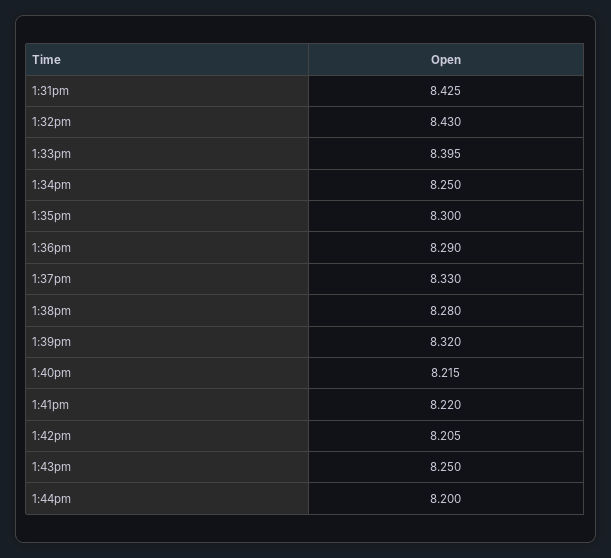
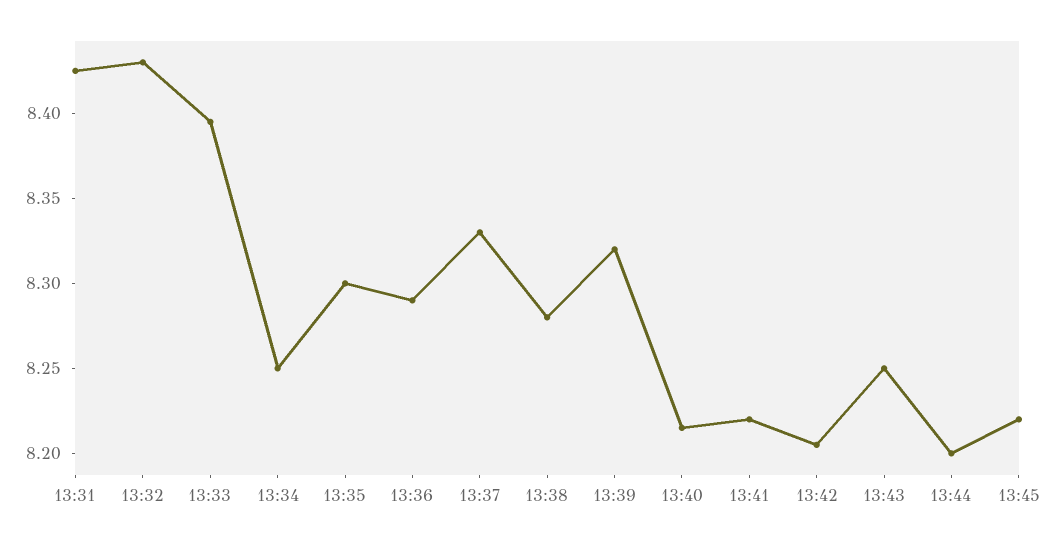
13:45: none -> 8.22

